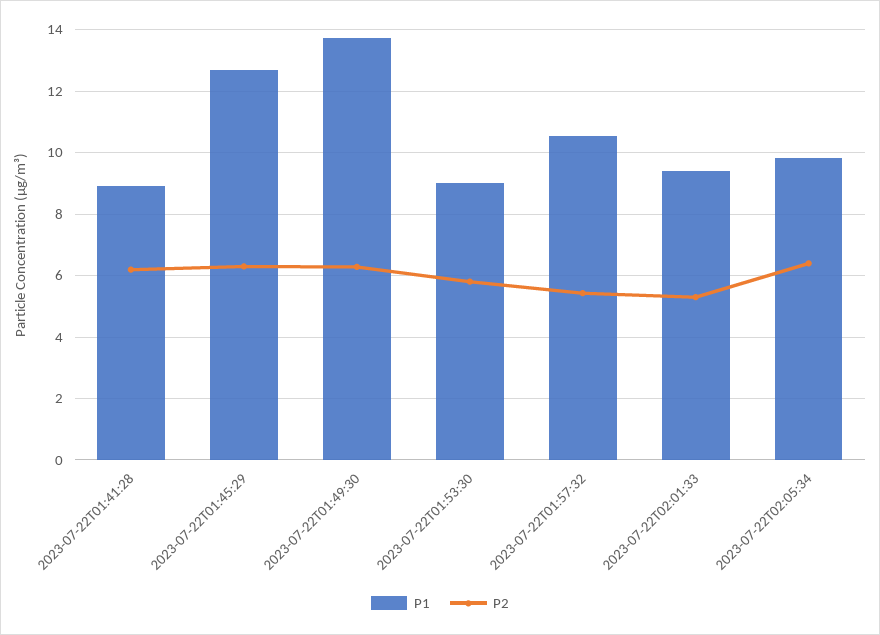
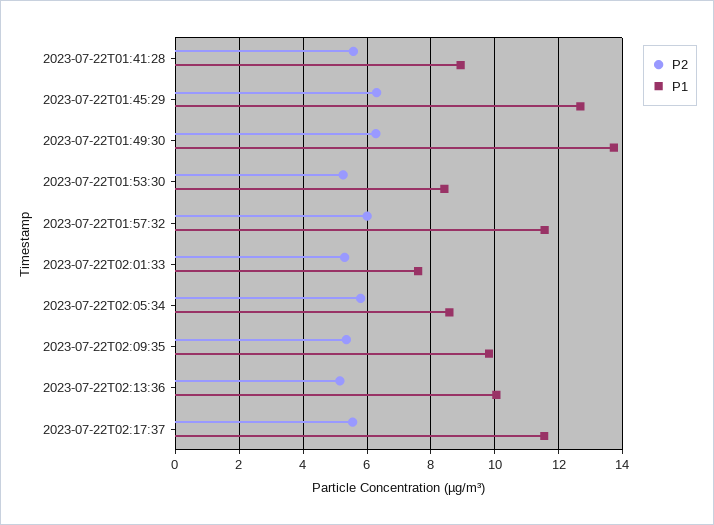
P2, 2023-07-22T01:41:28: 6.2 -> 5.6
P1, 2023-07-22T01:53:30: 9 -> 8.4
P2, 2023-07-22T01:53:30: 5.8 -> 5.2
P1, 2023-07-22T01:57:32: 10.6 -> 11.6
P2, 2023-07-22T01:57:32: 5.4 -> 6
P1, 2023-07-22T02:01:33: 9.4 -> 7.6
P1, 2023-07-22T02:05:34: 9.8 -> 8.6
P2, 2023-07-22T02:05:34: 6.4 -> 5.8
P2, 2023-07-22T02:09:35: none -> 5.4
P1, 2023-07-22T02:09:35: none -> 9.8
P2, 2023-07-22T02:13:36: none -> 5.2
P1, 2023-07-22T02:13:36: none -> 10
P2, 2023-07-22T02:17:37: none -> 5.6
P1, 2023-07-22T02:17:37: none -> 11.6

